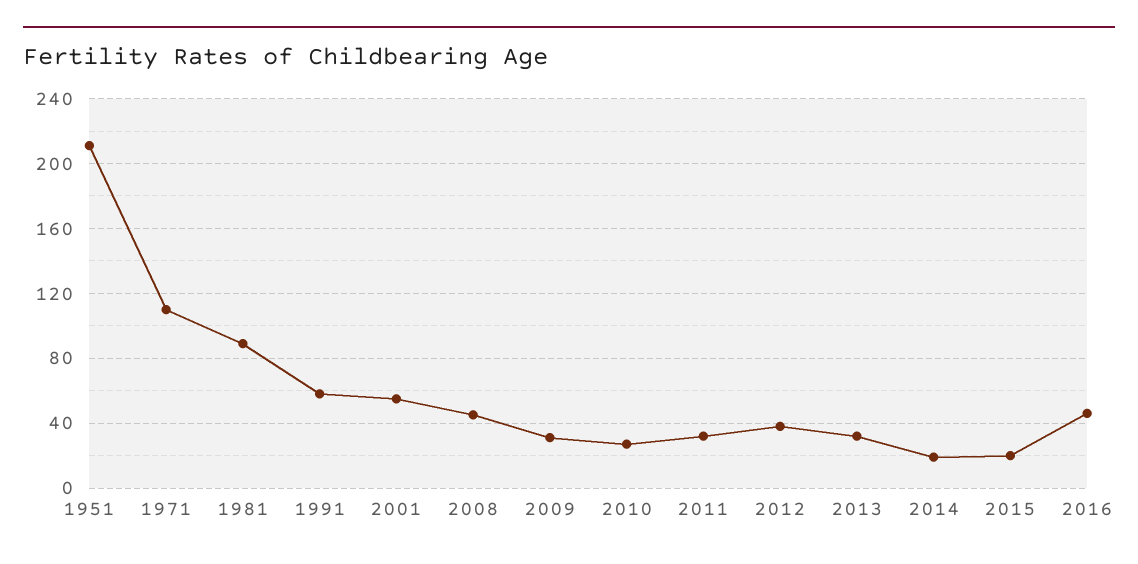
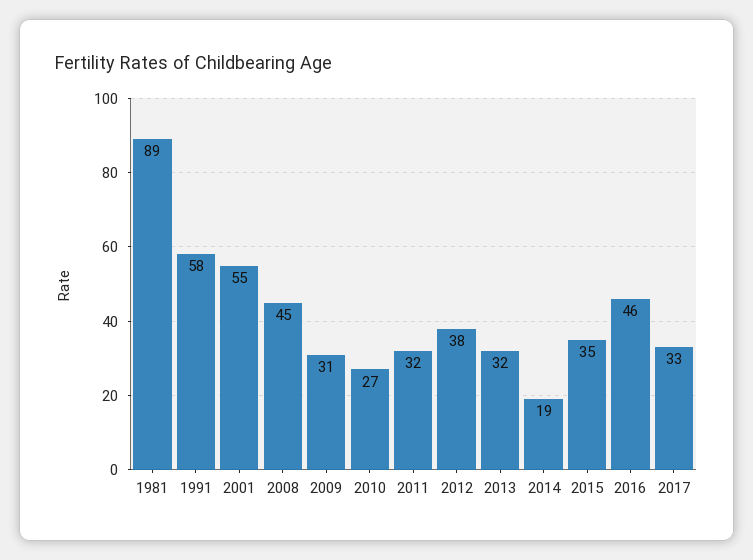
1951: 210 -> none
1971: 110 -> none
2015: 20 -> 35
2017: none -> 33

